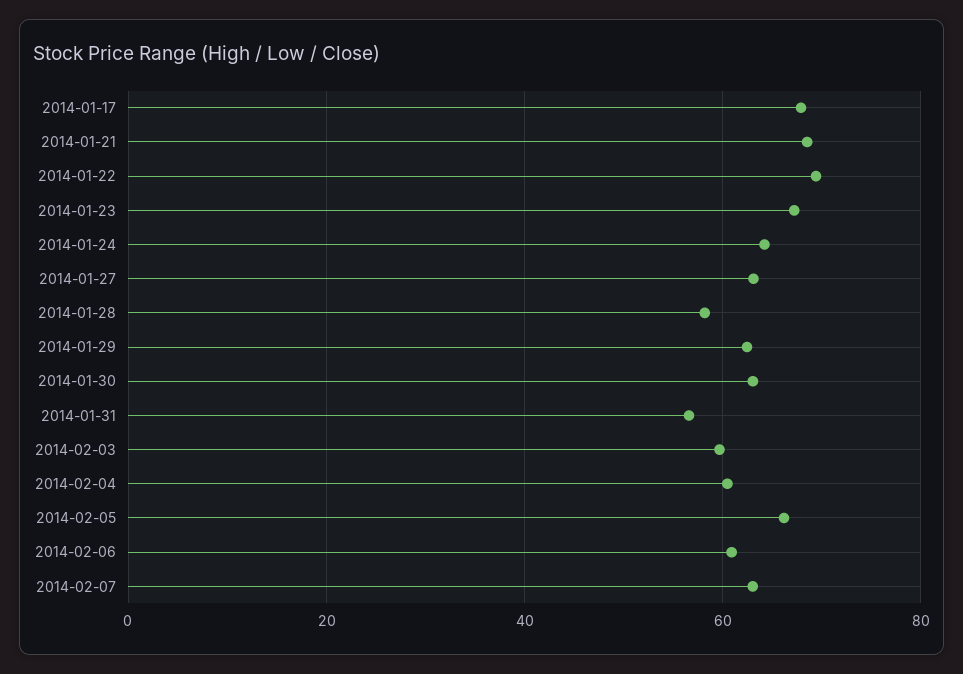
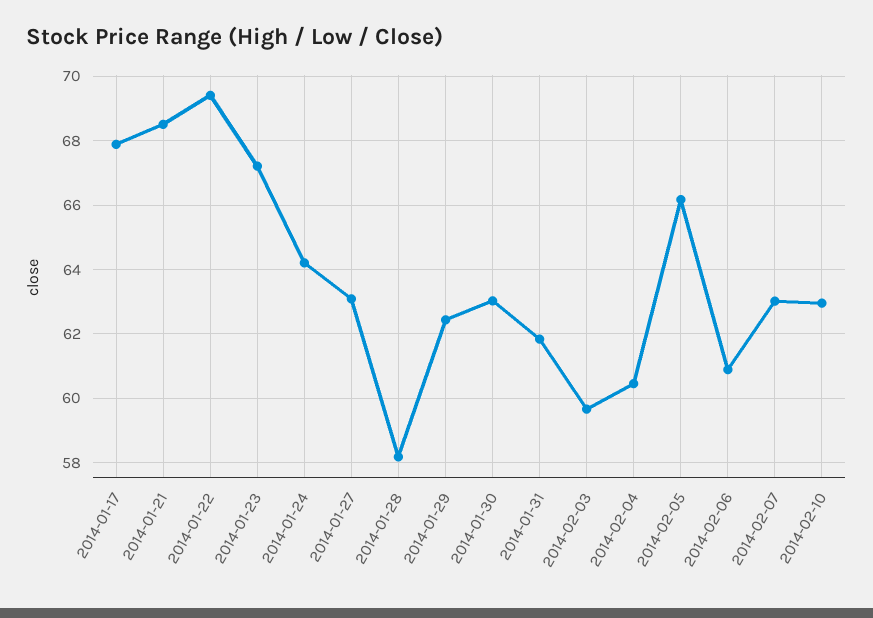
2014-01-31: 56 -> 61.8
2014-02-10: none -> 63

